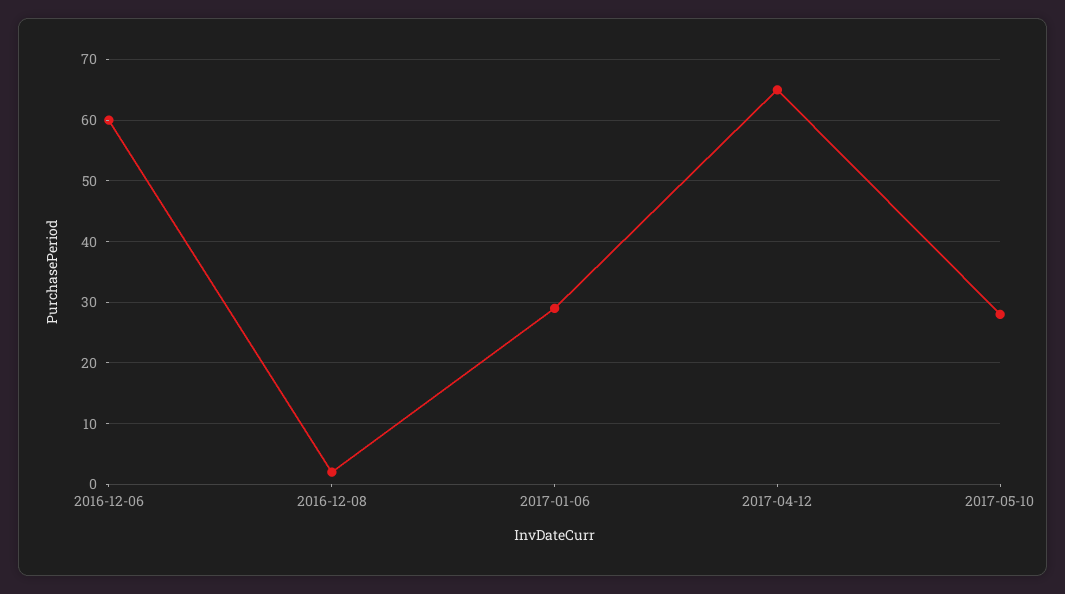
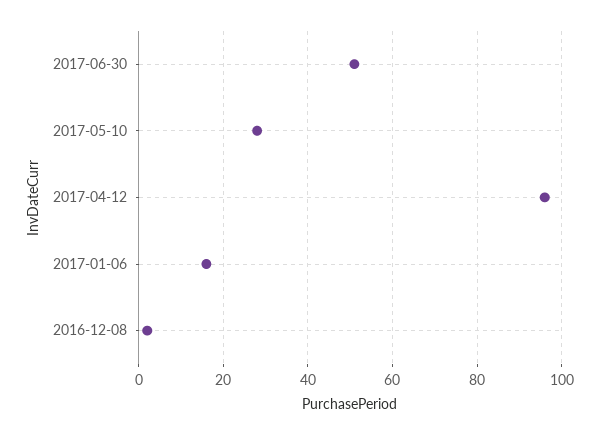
2016-12-06: 60 -> none
2017-01-06: 29 -> 15
2017-04-12: 65 -> 95
2017-06-30: none -> 50

